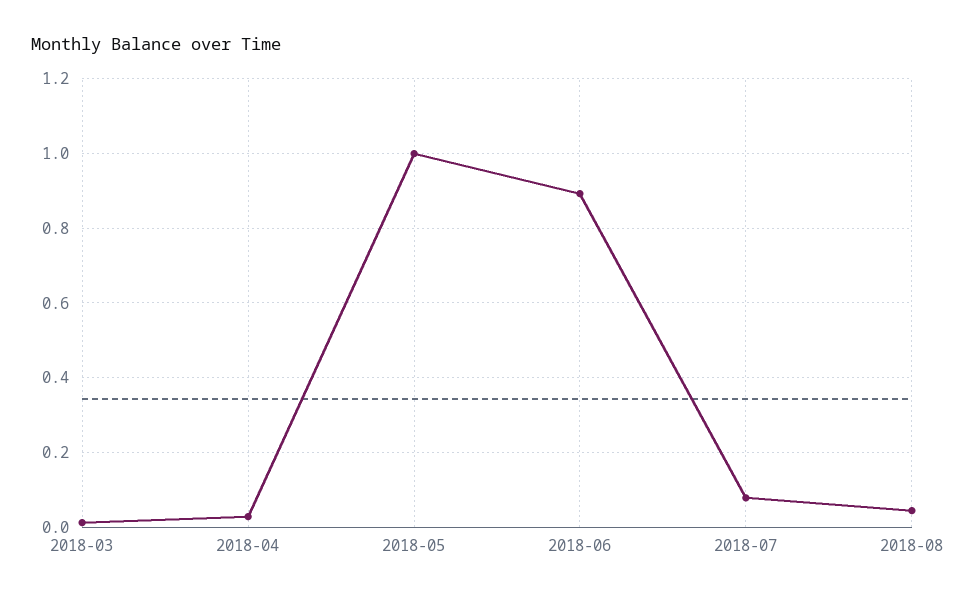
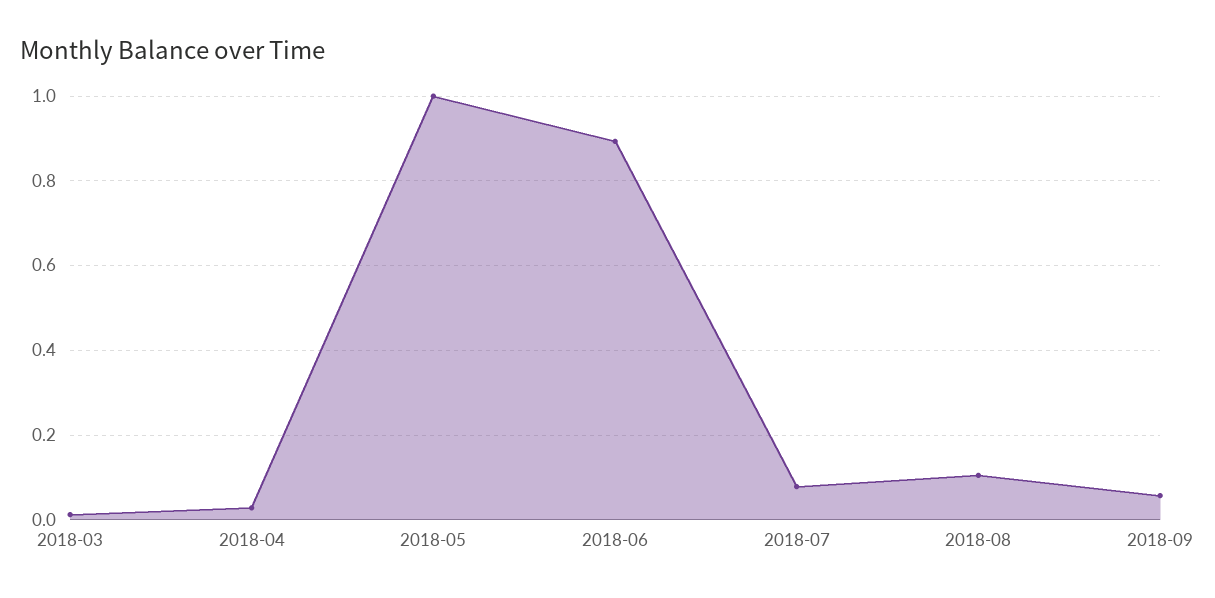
2018-08: 0.04 -> 0.1
2018-09: none -> 0.06

